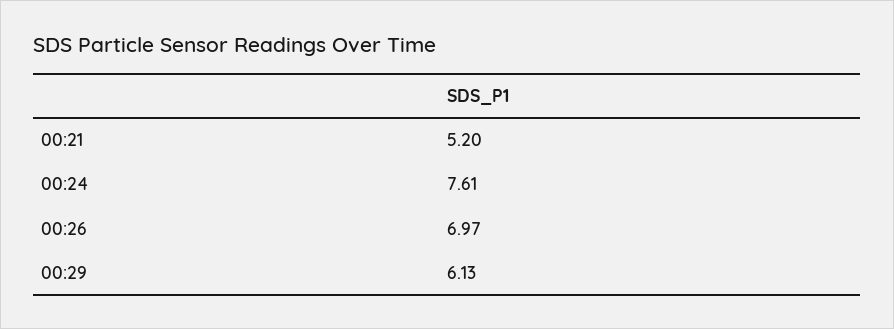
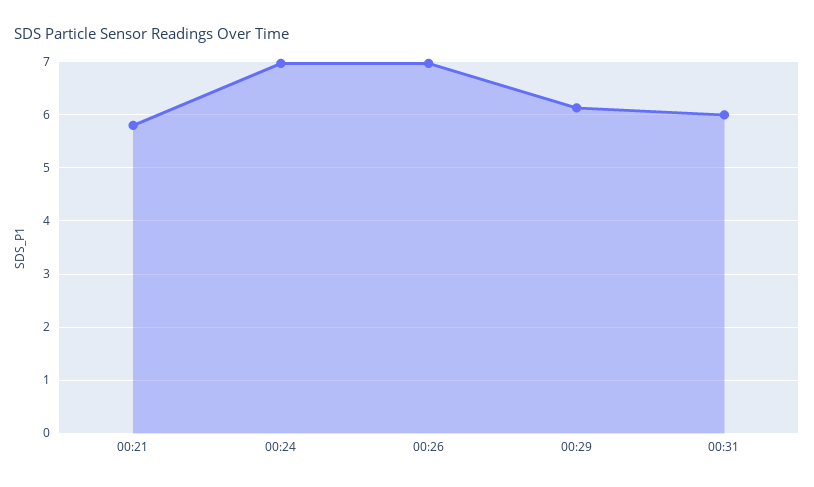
00:21: 5.2 -> 5.8
00:24: 7.61 -> 7
00:31: none -> 6

